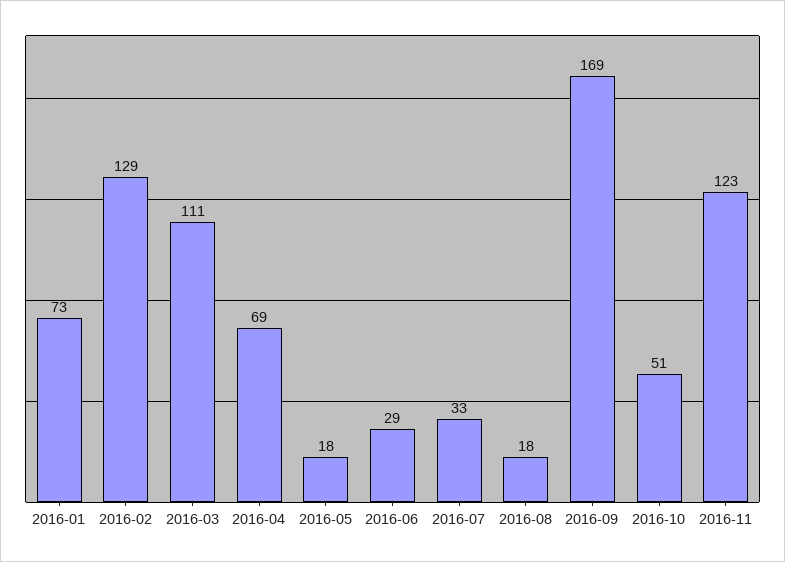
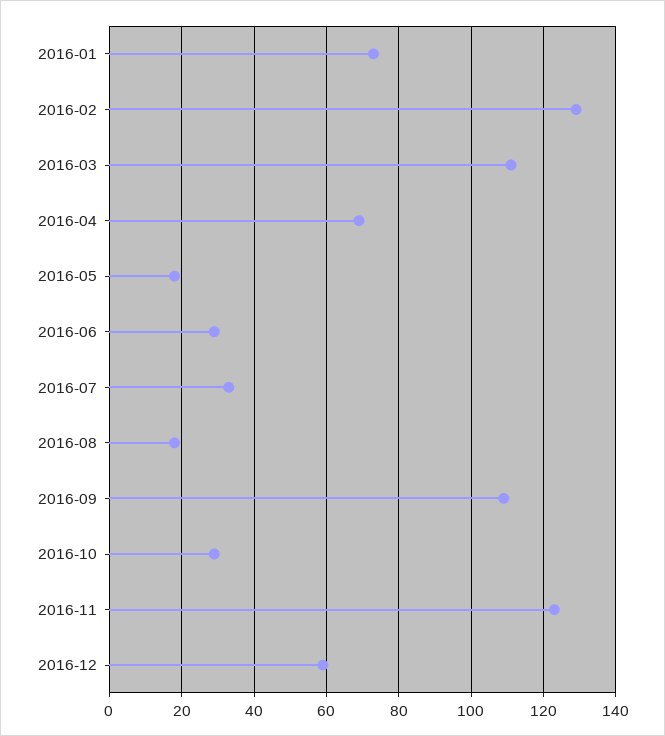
2016-09: 169 -> 110
2016-10: 51 -> 30
2016-12: none -> 60

